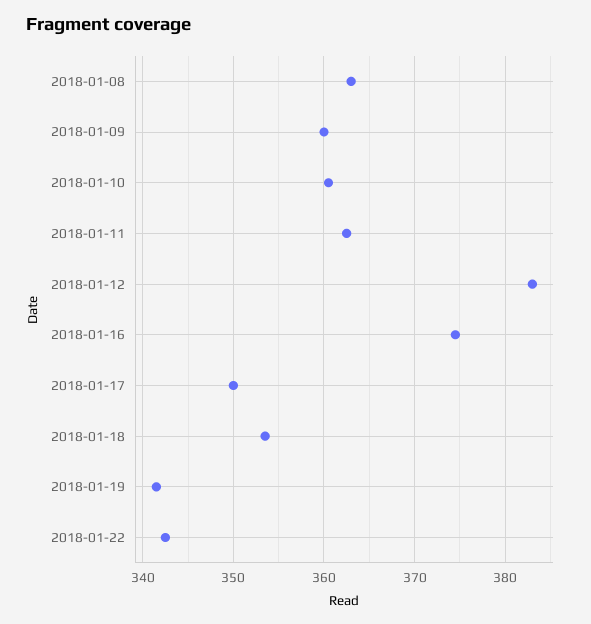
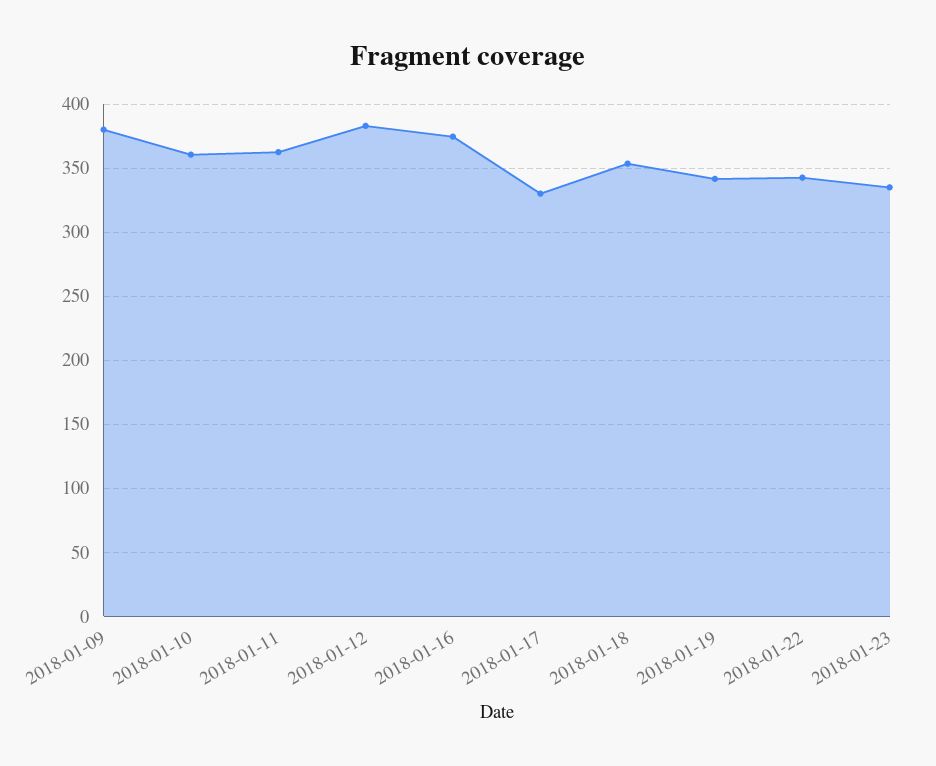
2018-01-08: 363 -> none
2018-01-09: 360 -> 380
2018-01-17: 350 -> 330
2018-01-23: none -> 335

